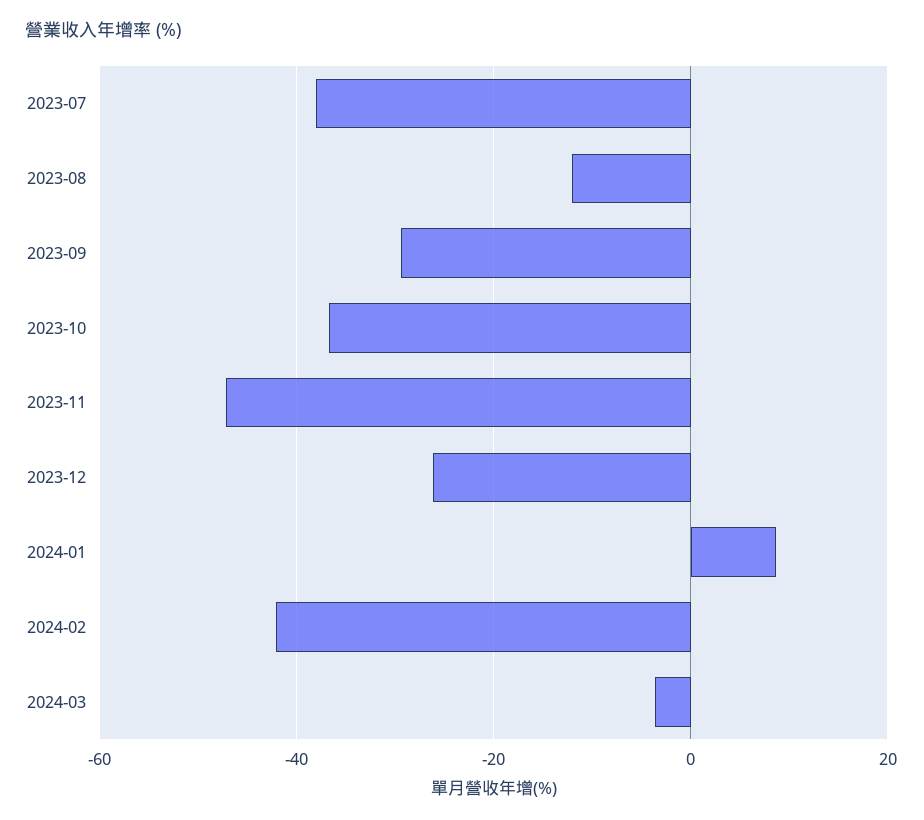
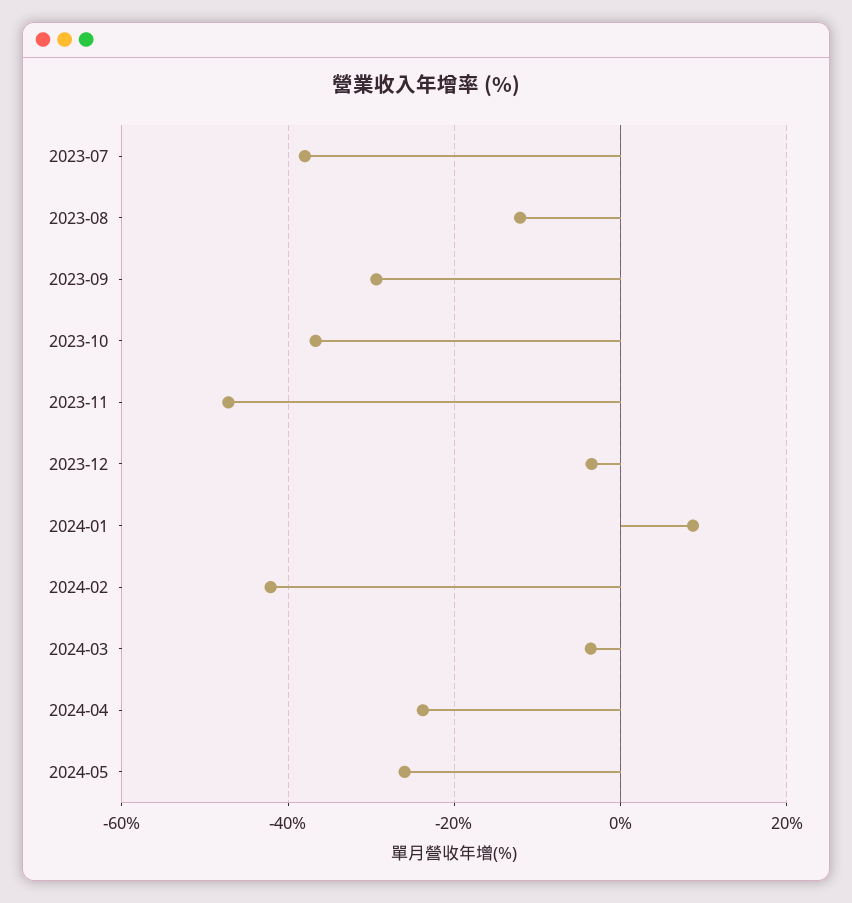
2023-12: -26 -> -4
2024-04: none -> -24
2024-05: none -> -26

